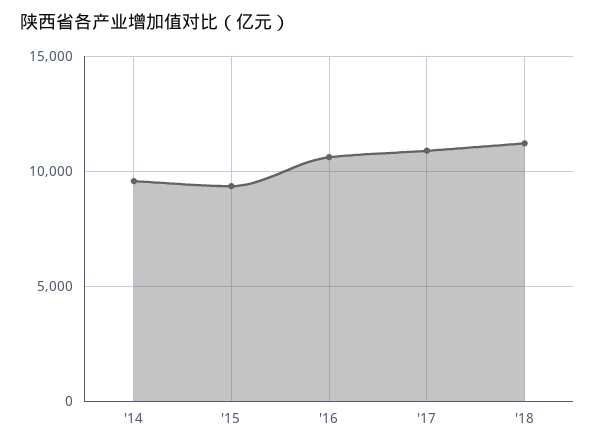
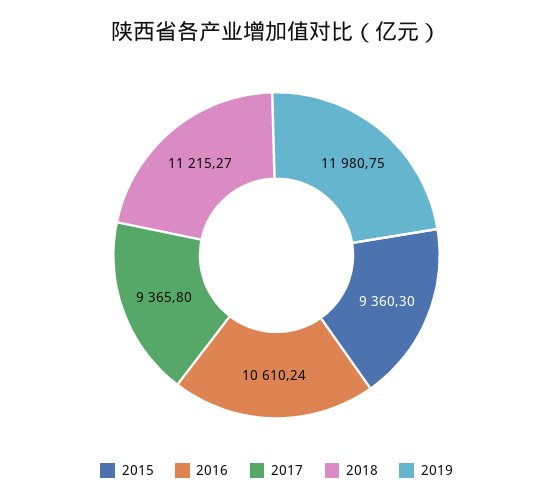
'14: 9500 -> none
'17: 11000 -> 9365.8
2019: none -> 11980.75

